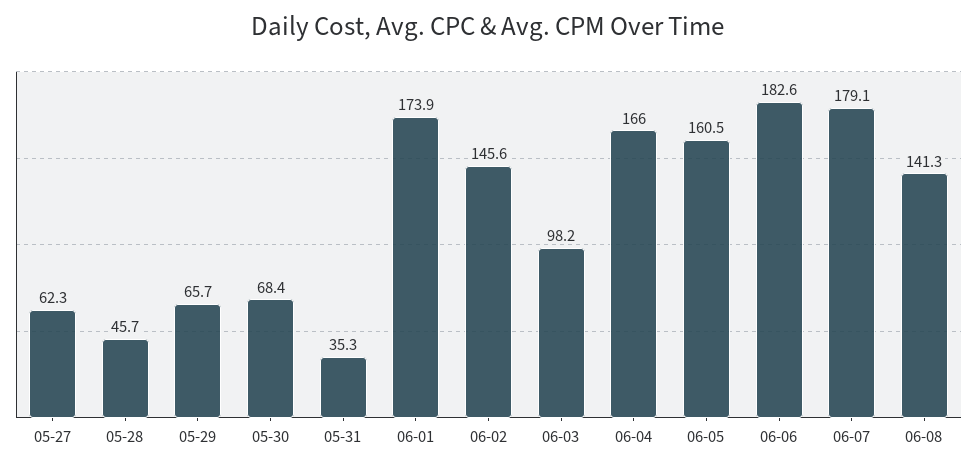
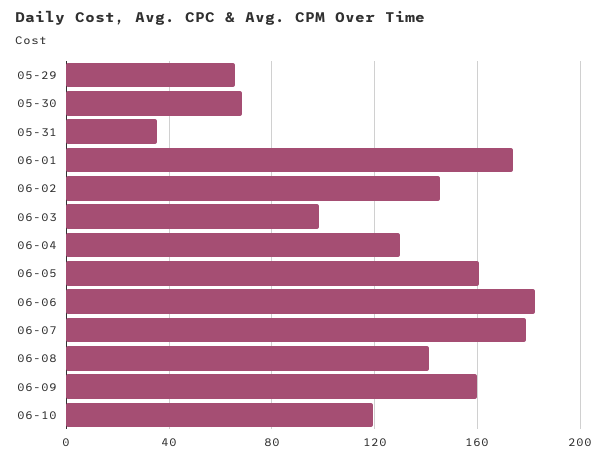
05-27: 62.3 -> none
05-28: 45.7 -> none
06-04: 166 -> 130
06-09: none -> 160
06-10: none -> 120

